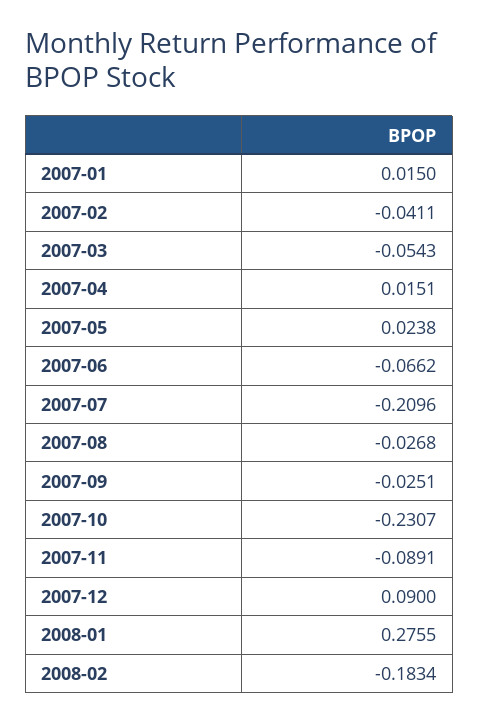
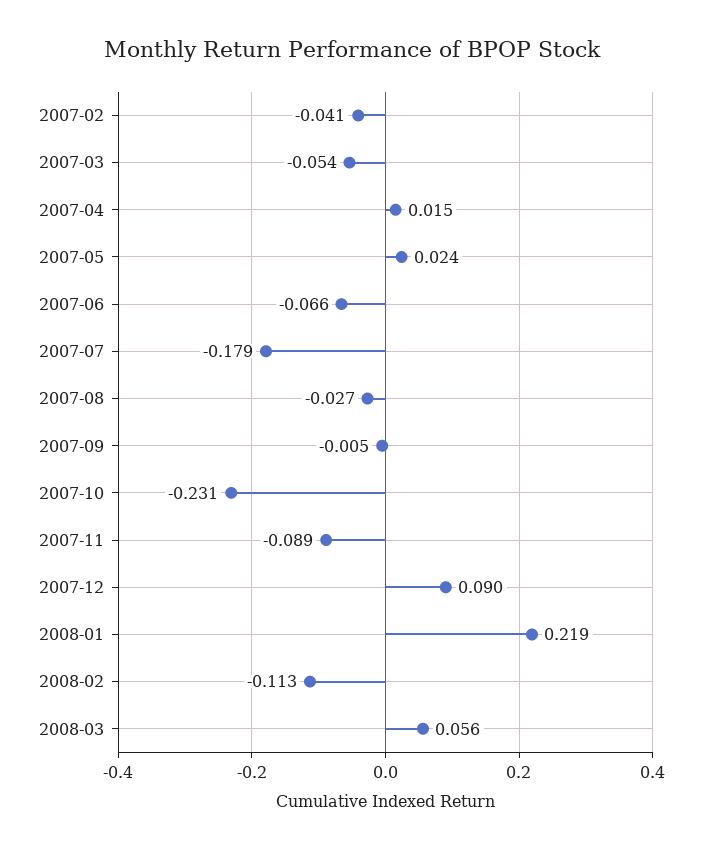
2007-01: 0.015 -> none
2007-07: -0.2096 -> -0.179
2007-09: -0.0251 -> -0.005
2008-01: 0.2755 -> 0.219
2008-02: -0.1834 -> -0.113
2008-03: none -> 0.056

